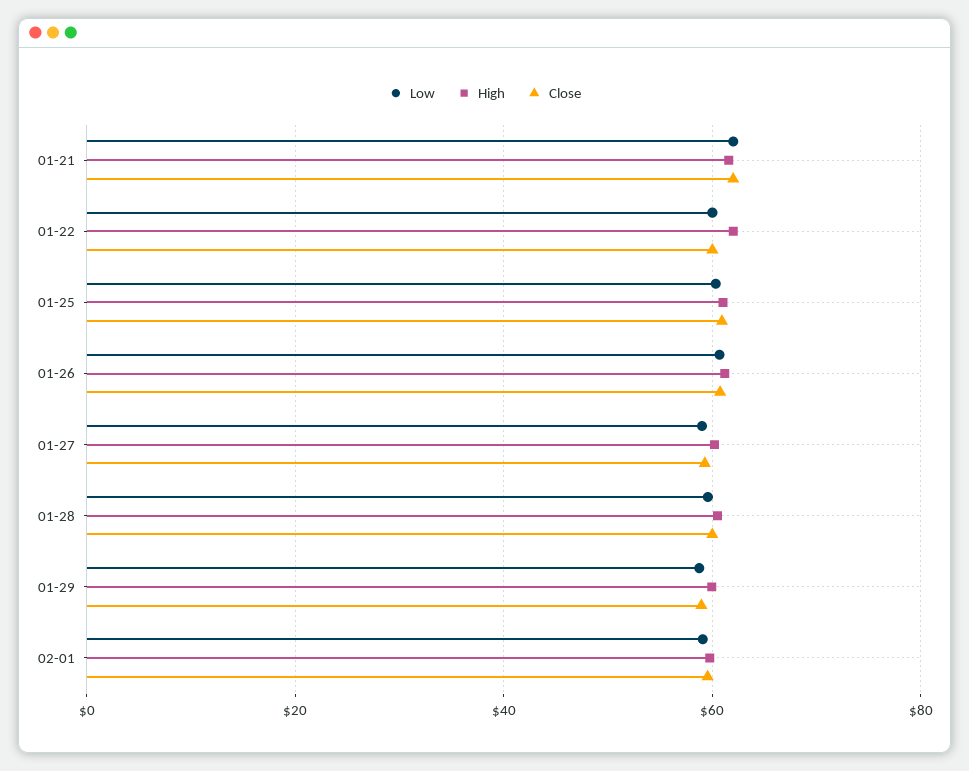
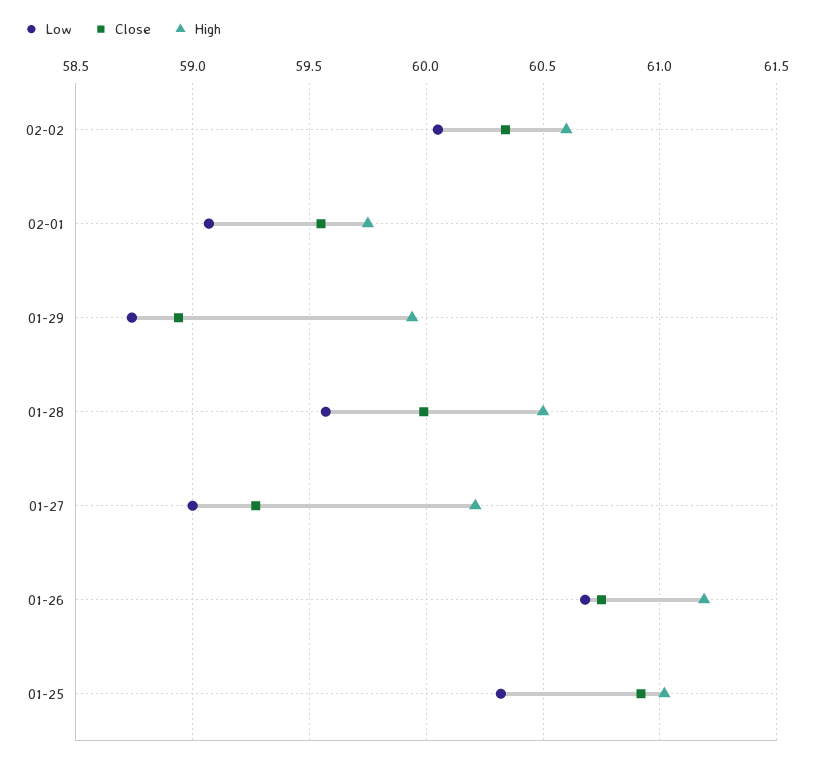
Low, 01-21: 62 -> none
High, 01-21: 62 -> none
Close, 01-21: 62 -> none
Low, 01-22: 60 -> none
High, 01-22: 62 -> none
Close, 01-22: 60 -> none
Low, 02-02: none -> 60.05
Close, 02-02: none -> 60.35
High, 02-02: none -> 60.6

